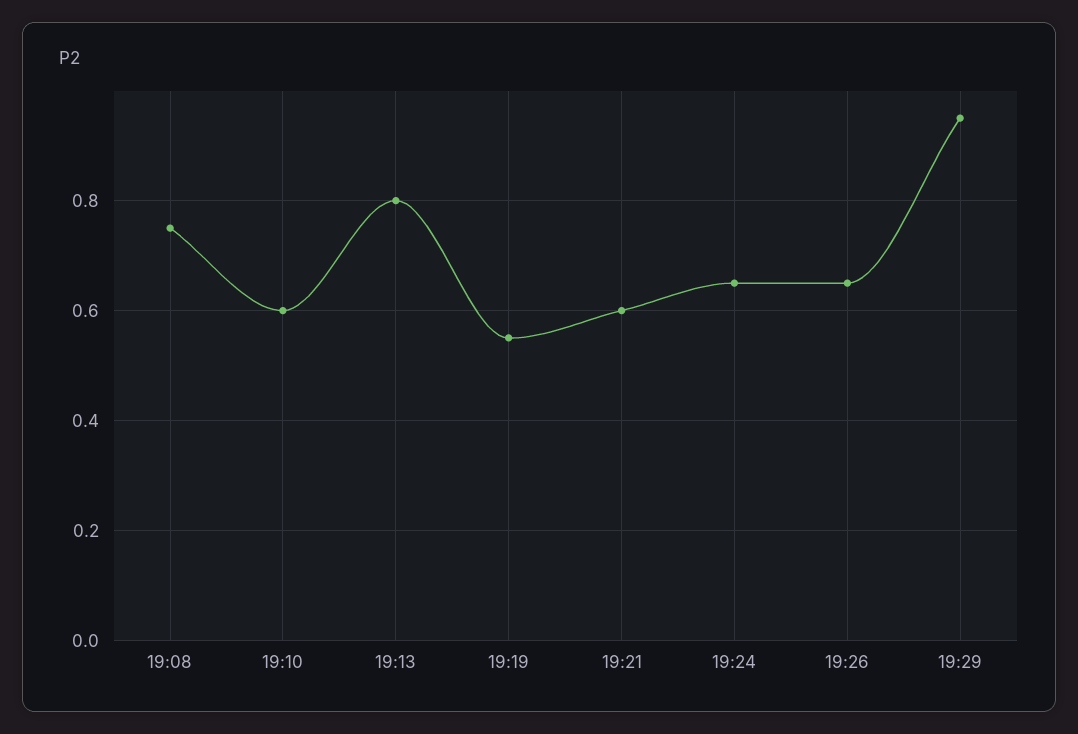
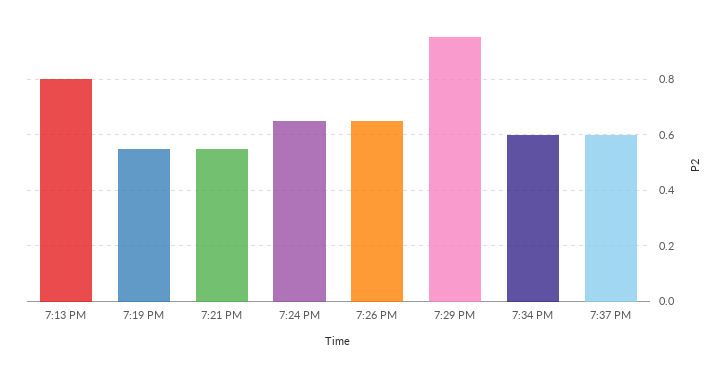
19:08: 0.75 -> none
19:10: 0.6 -> none
19:21: 0.6 -> 0.55
7:34 PM: none -> 0.6
7:37 PM: none -> 0.6

